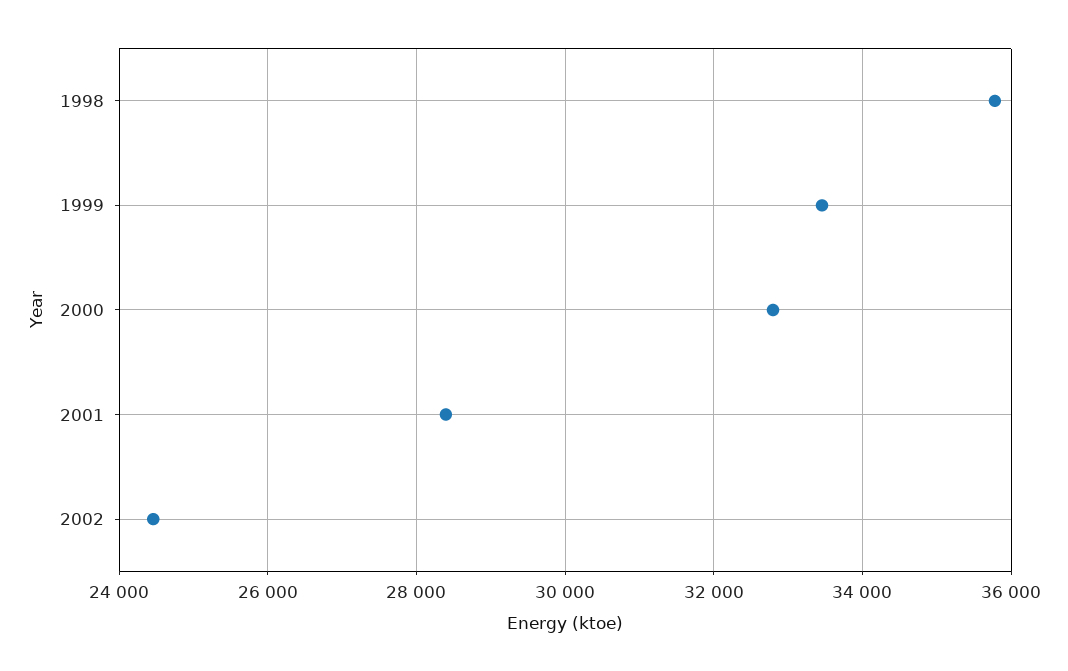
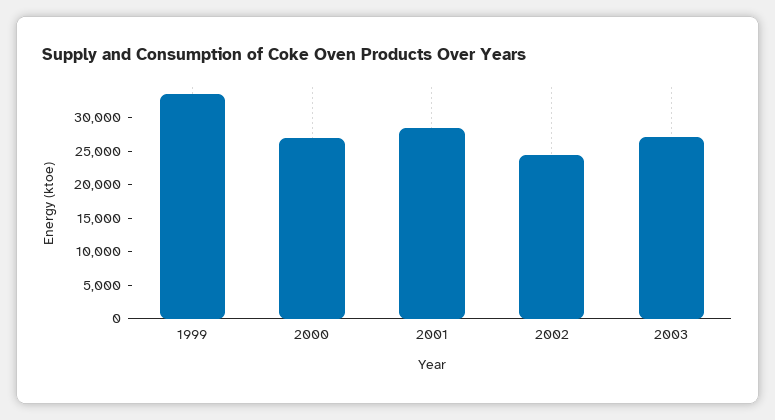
1998: 35800 -> none
2000: 32800 -> 27500
2003: none -> 27500

